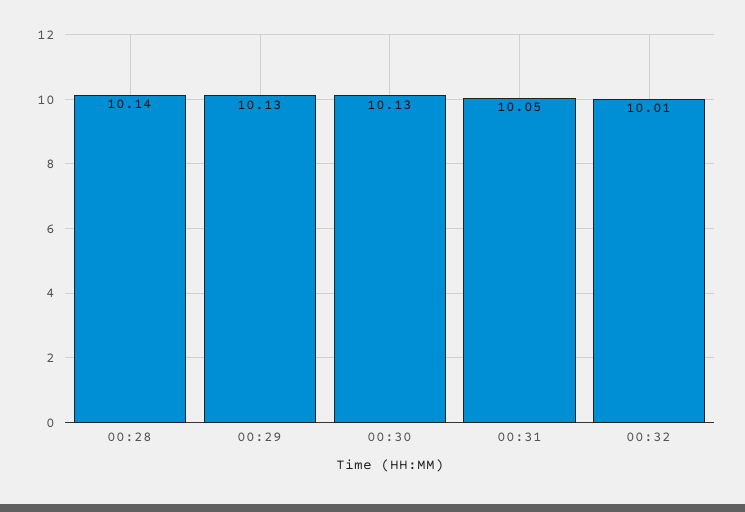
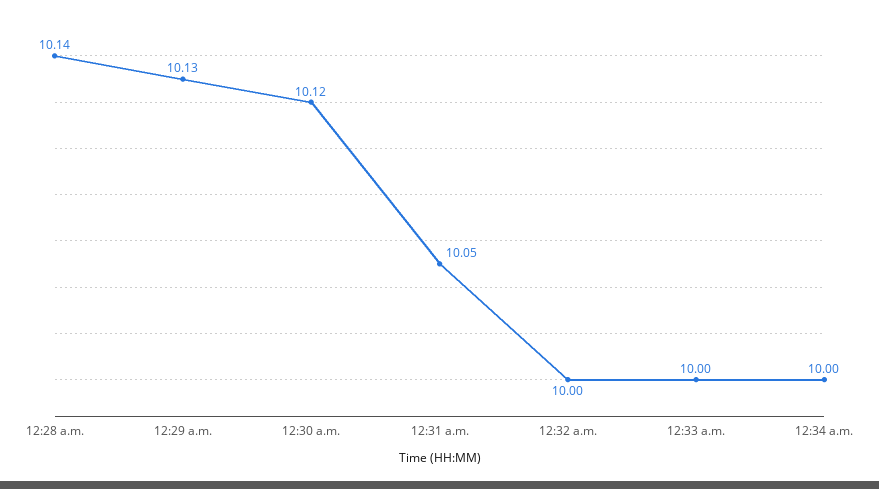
00:30: 10.13 -> 10.12
00:32: 10.01 -> 10
12:33 a.m.: none -> 10
12:34 a.m.: none -> 10

